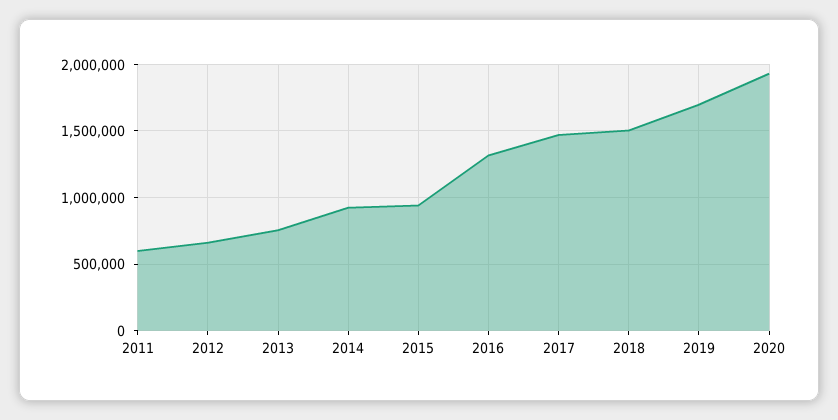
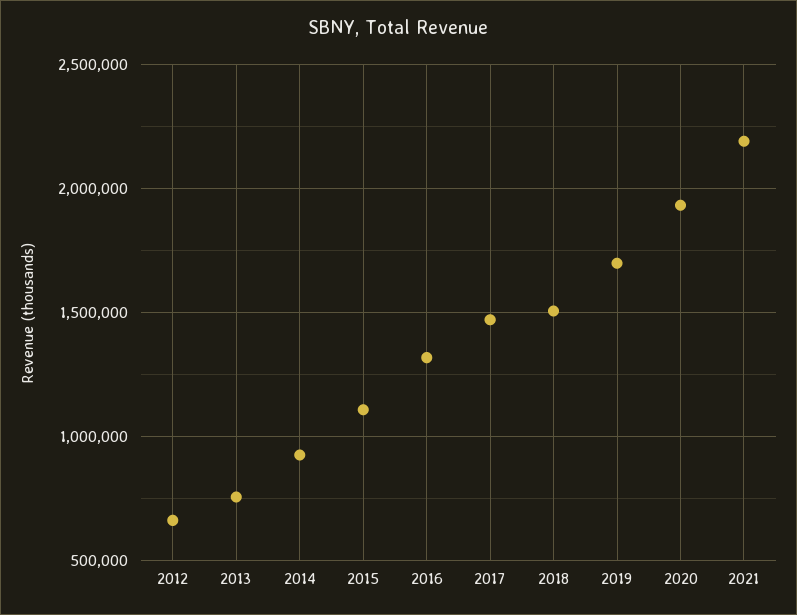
2011: 600000 -> none
2015: 950000 -> 1100000
2021: none -> 2200000

